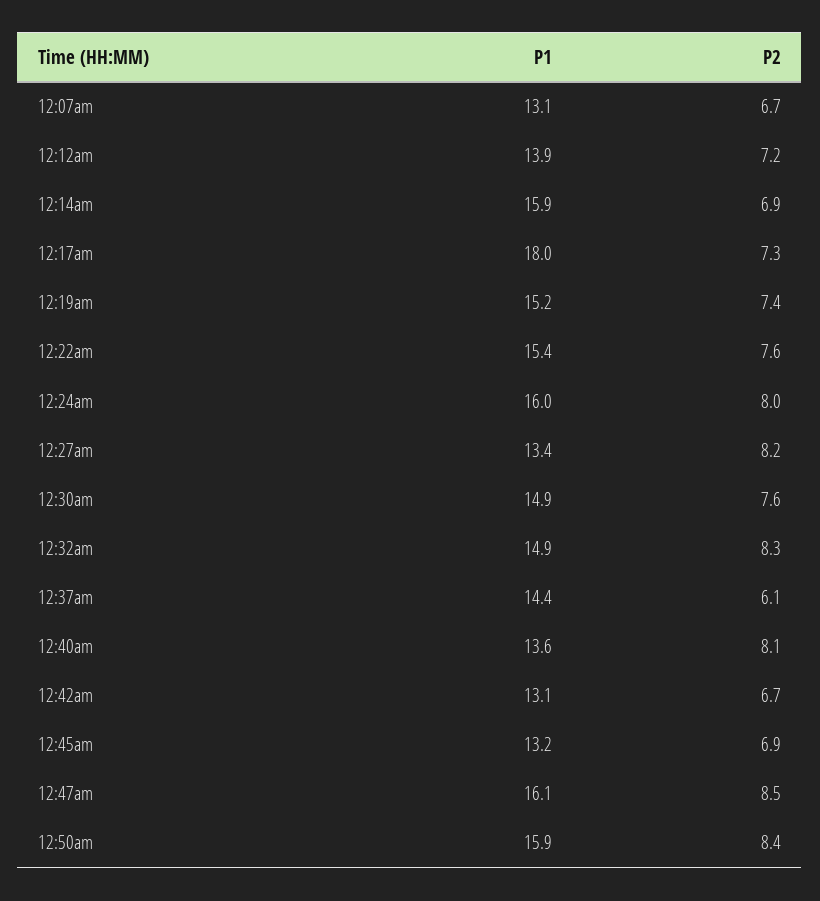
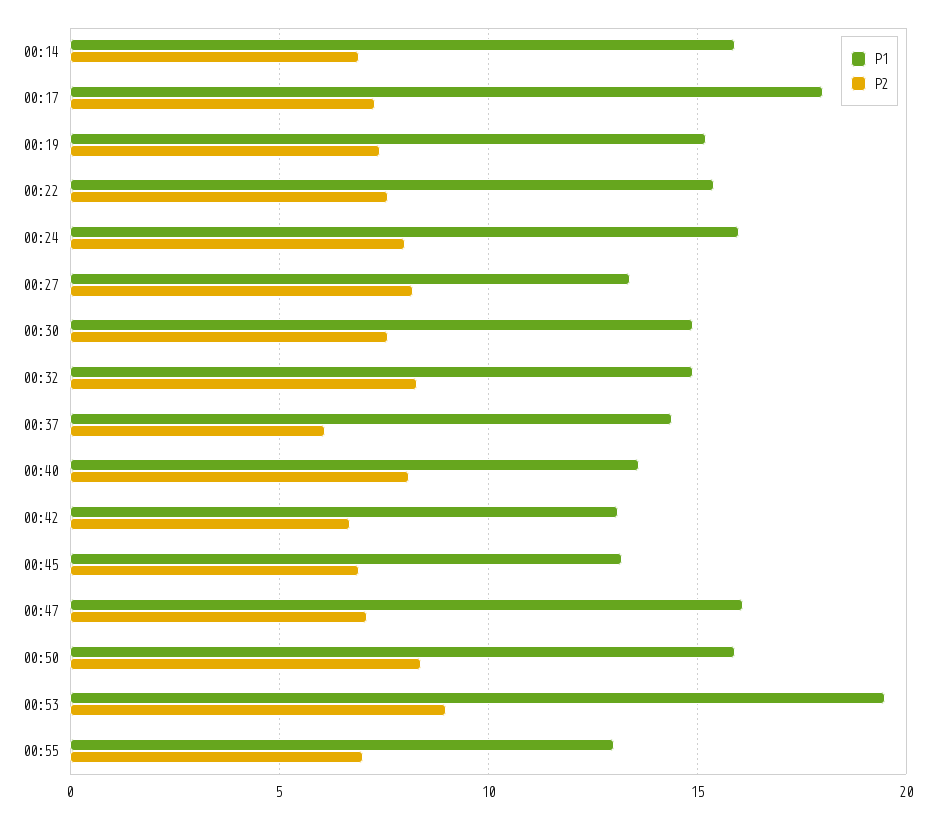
P1, 12:07am: 13.1 -> none
P2, 12:07am: 6.7 -> none
P1, 12:12am: 13.9 -> none
P2, 12:12am: 7.2 -> none
P2, 12:47am: 8.5 -> 7
P1, 00:53: none -> 19.5
P2, 00:53: none -> 9
P1, 00:55: none -> 13
P2, 00:55: none -> 7

